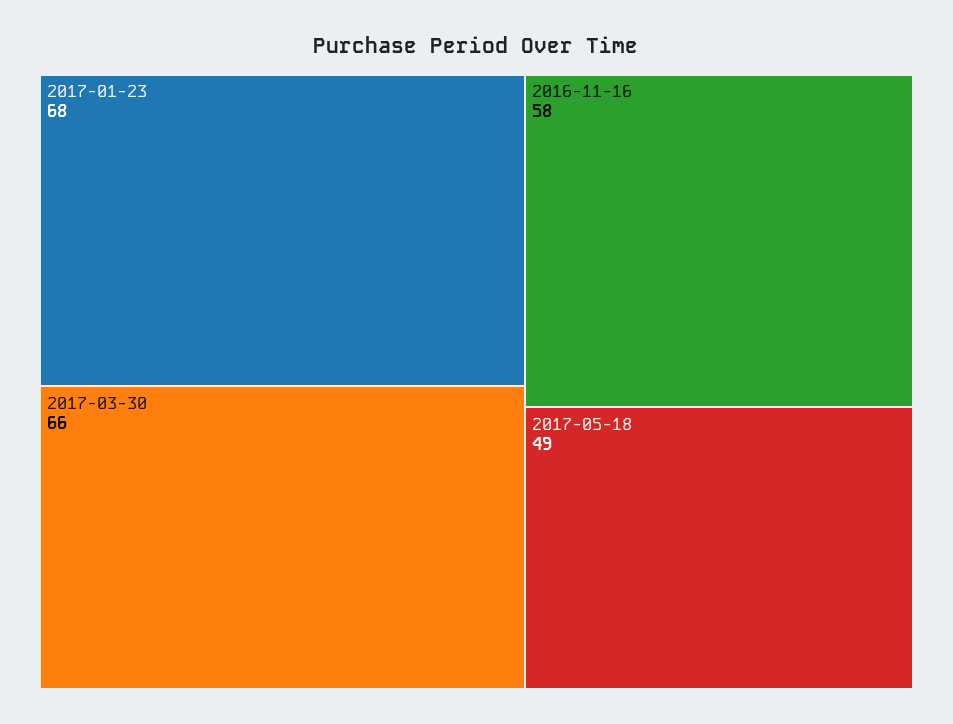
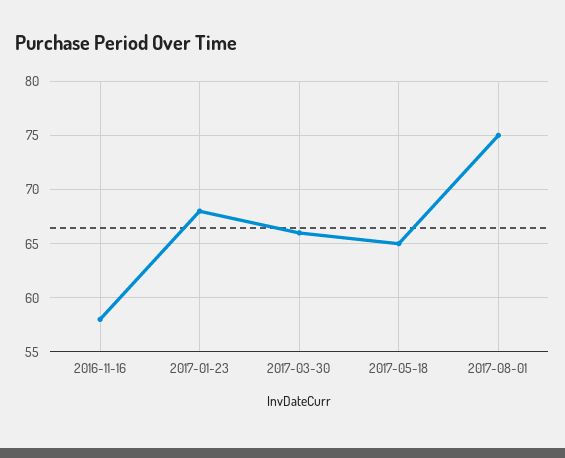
2017-05-18: 49 -> 65
2017-08-01: none -> 75

